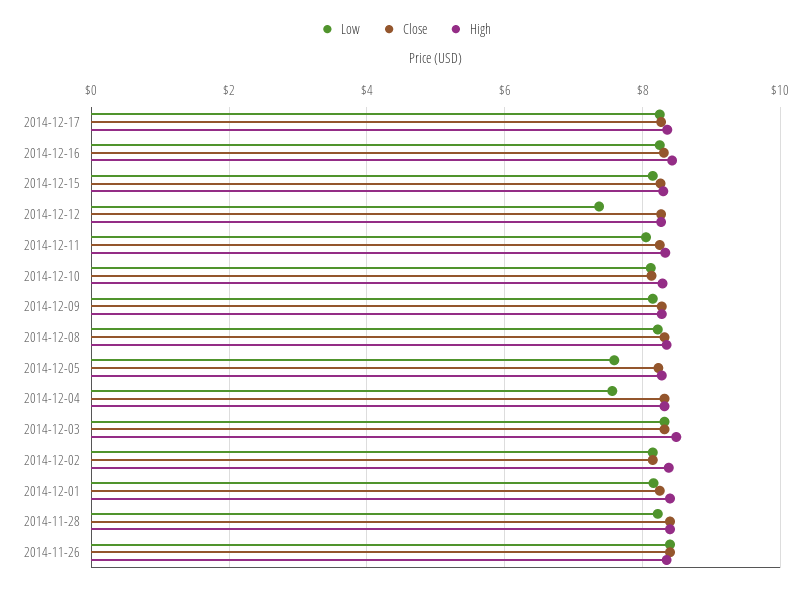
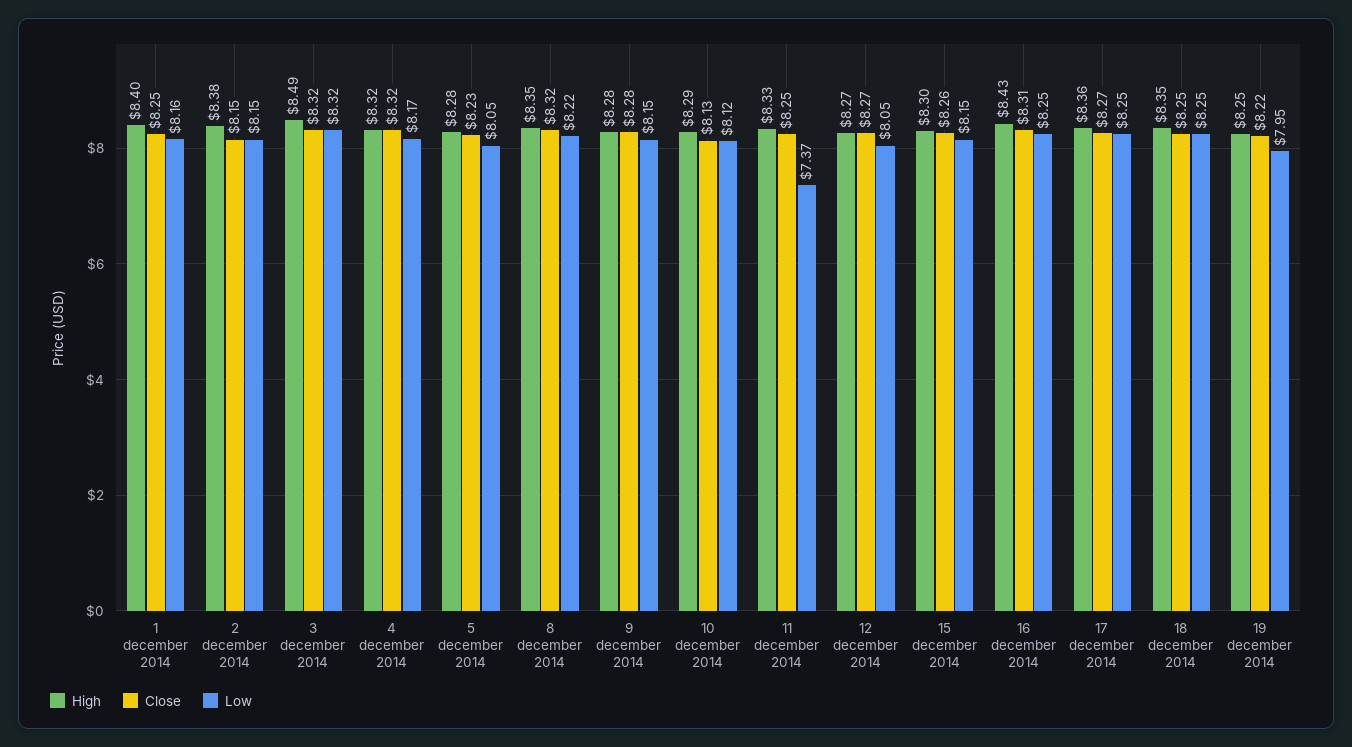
Low, 2014-12-12: 7.4 -> 8.05
Low, 2014-12-11: 8 -> 7.37
Low, 2014-12-05: 7.6 -> 8.05
Low, 2014-12-04: 7.6 -> 8.17
Low, 2014-11-28: 8.2 -> none
Close, 2014-11-28: 8.4 -> none
High, 2014-11-28: 8.4 -> none
Low, 2014-11-26: 8.4 -> none
Close, 2014-11-26: 8.4 -> none
High, 2014-11-26: 8.4 -> none
High, 18 december 2014: none -> 8.35
Close, 18 december 2014: none -> 8.25
Low, 18 december 2014: none -> 8.25
High, 19 december 2014: none -> 8.25
Close, 19 december 2014: none -> 8.22
Low, 19 december 2014: none -> 7.95

